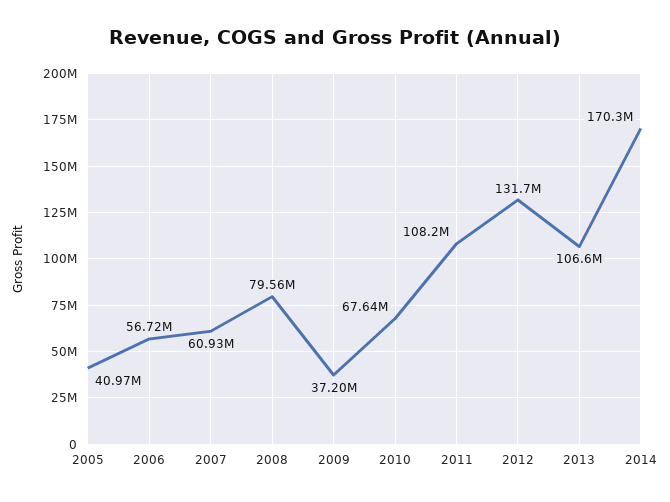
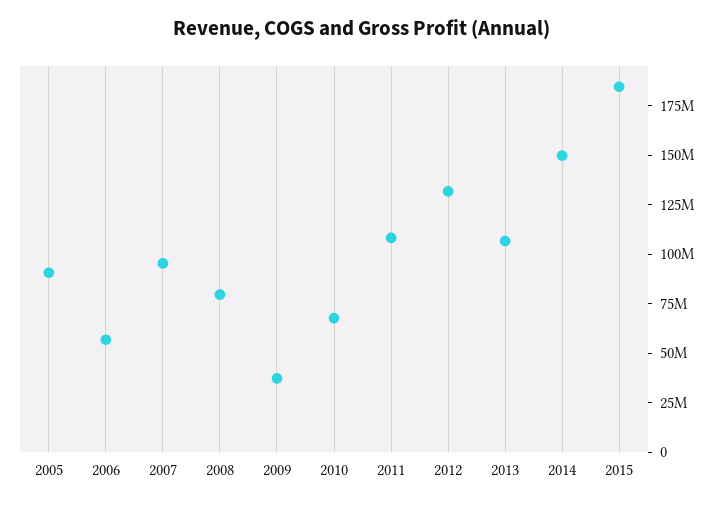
2005: 40970000 -> 90000000
2007: 60930000 -> 95000000
2014: 170300000 -> 150000000
2015: none -> 185000000

